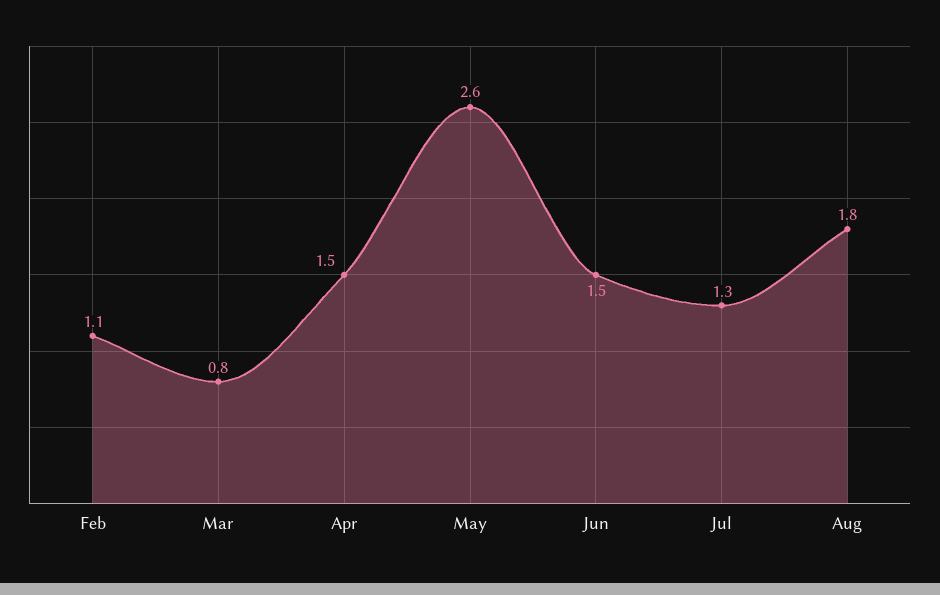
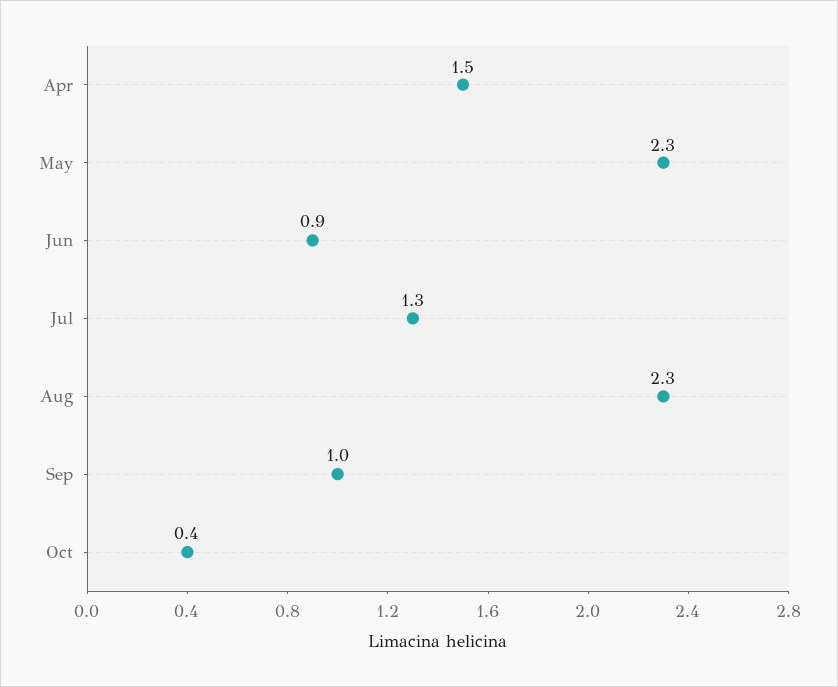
Feb: 1.1 -> none
Mar: 0.8 -> none
May: 2.6 -> 2.3
Jun: 1.5 -> 0.9
Aug: 1.8 -> 2.3
Sep: none -> 1
Oct: none -> 0.4

